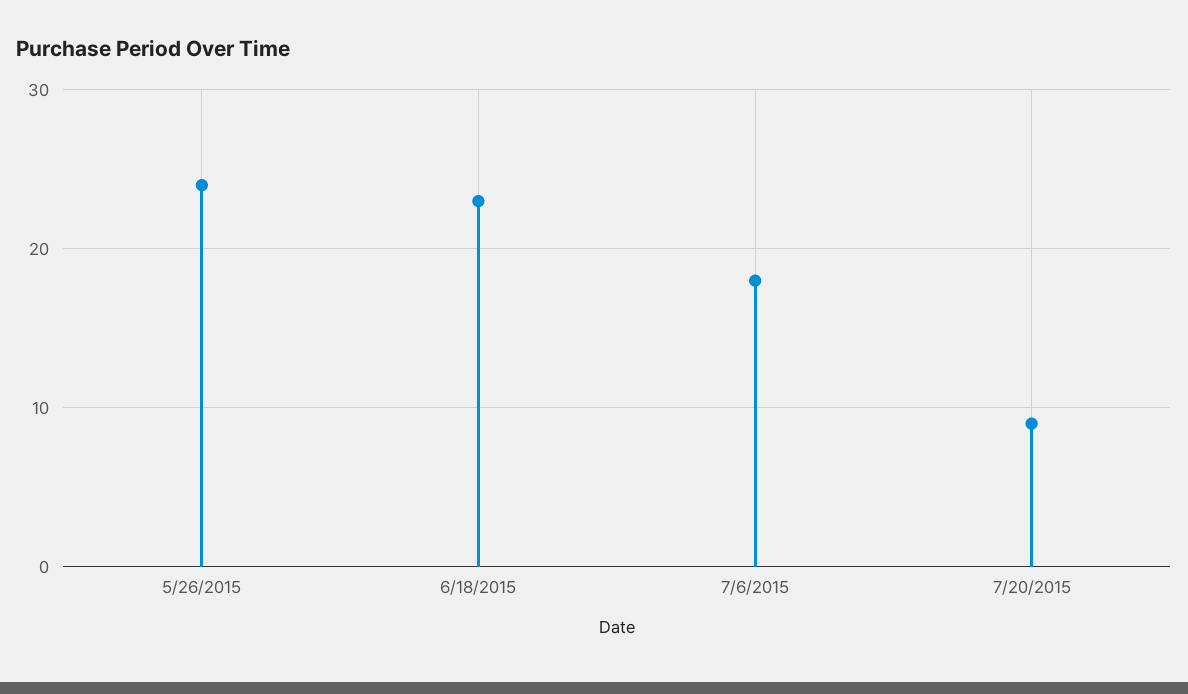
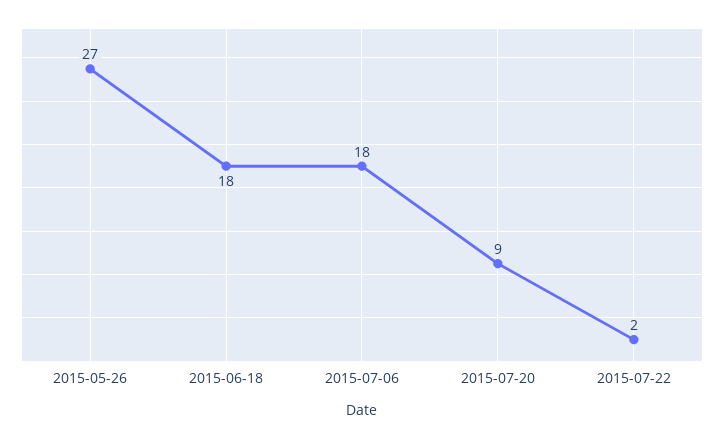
5/26/2015: 24 -> 27
6/18/2015: 23 -> 18
2015-07-22: none -> 2

